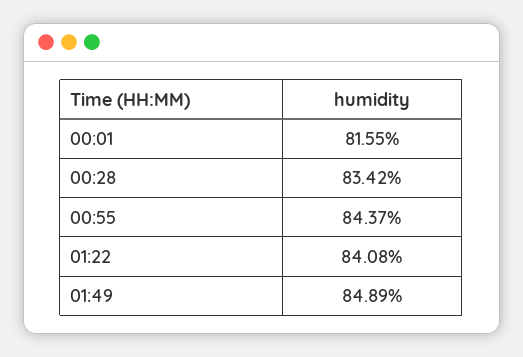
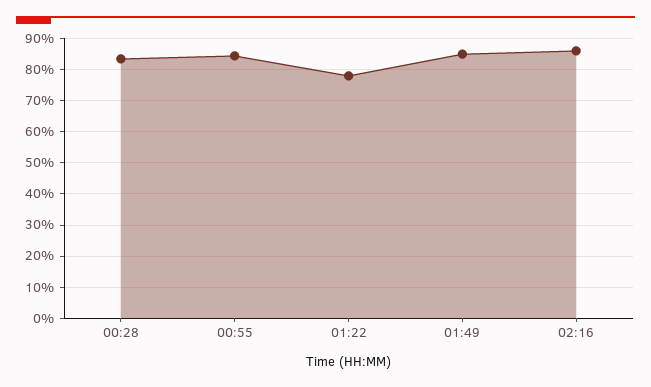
00:01: 81.55 -> none
01:22: 84.08 -> 78
02:16: none -> 86

